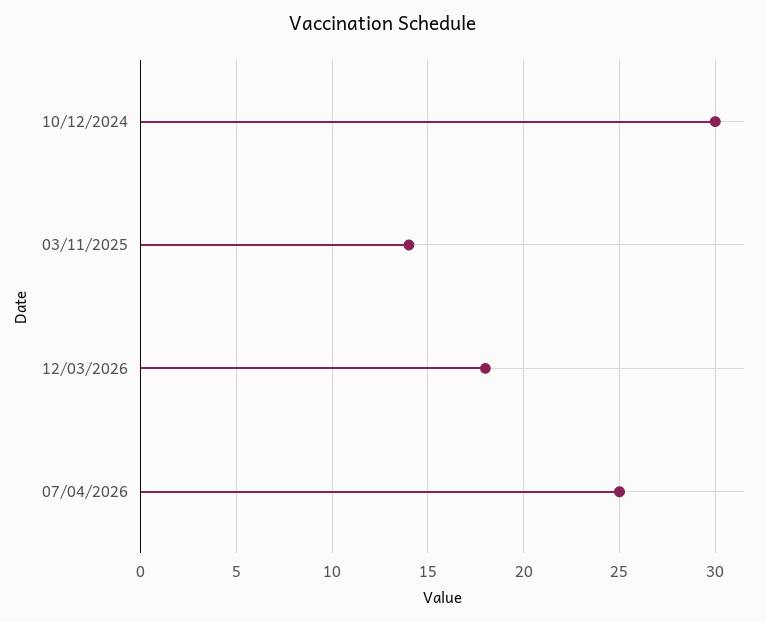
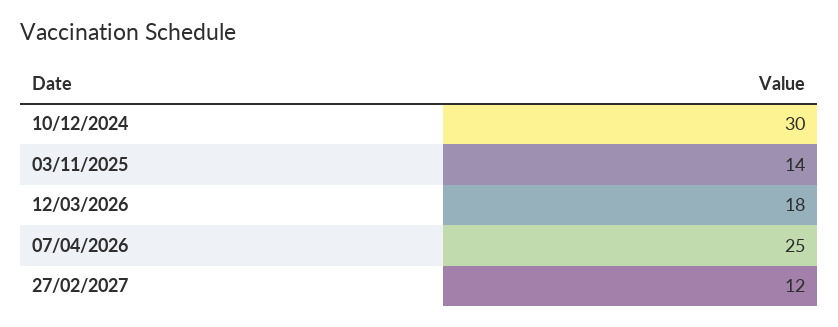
27/02/2027: none -> 12

